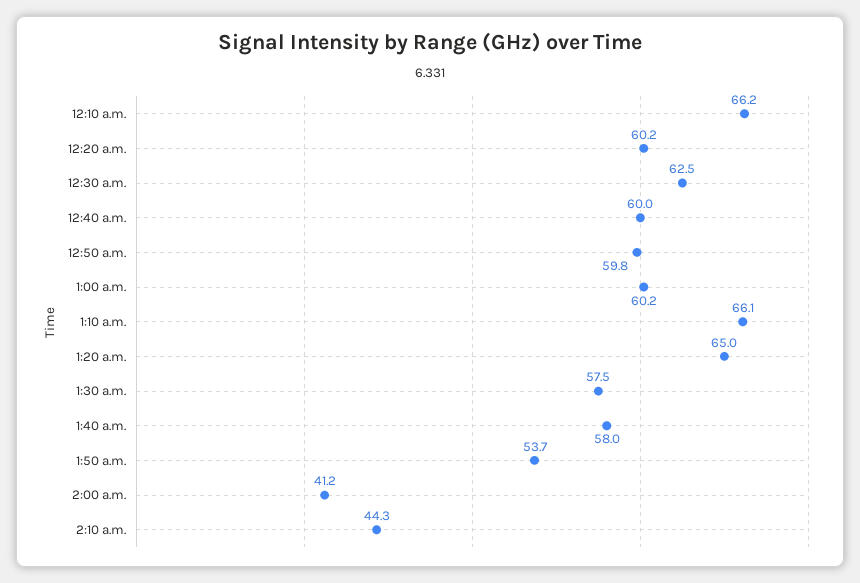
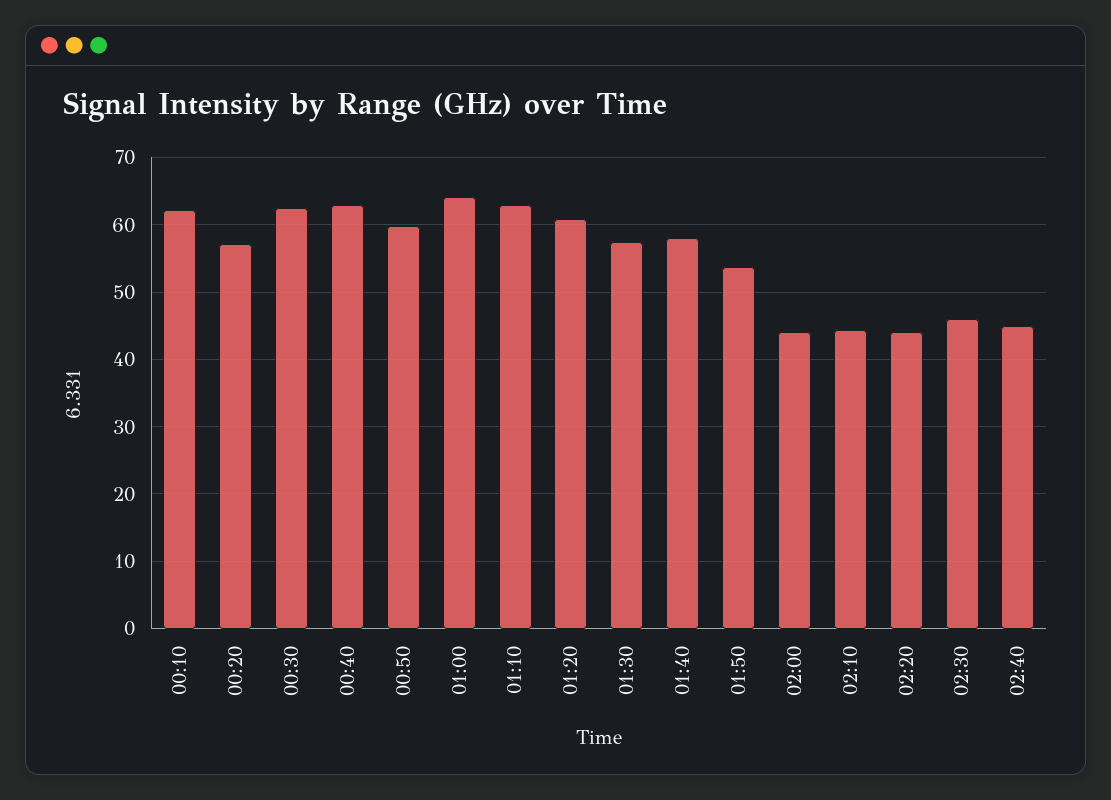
12:10 a.m.: 66.2 -> 62
12:20 a.m.: 60.2 -> 57
12:40 a.m.: 60 -> 63
1:00 a.m.: 60.2 -> 64
1:10 a.m.: 66.1 -> 63
1:20 a.m.: 65 -> 61
2:00 a.m.: 41.2 -> 44
02:20: none -> 44
02:30: none -> 46
02:40: none -> 45

